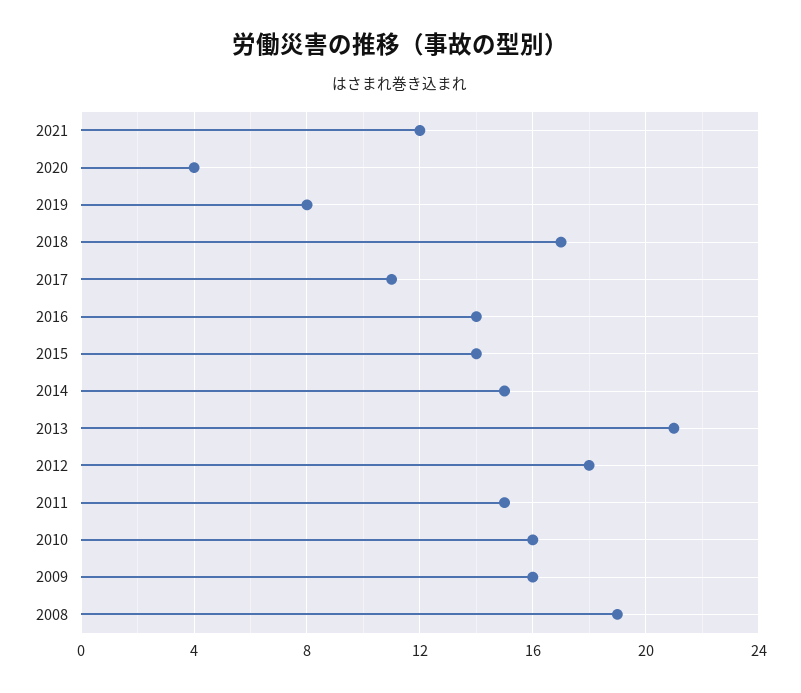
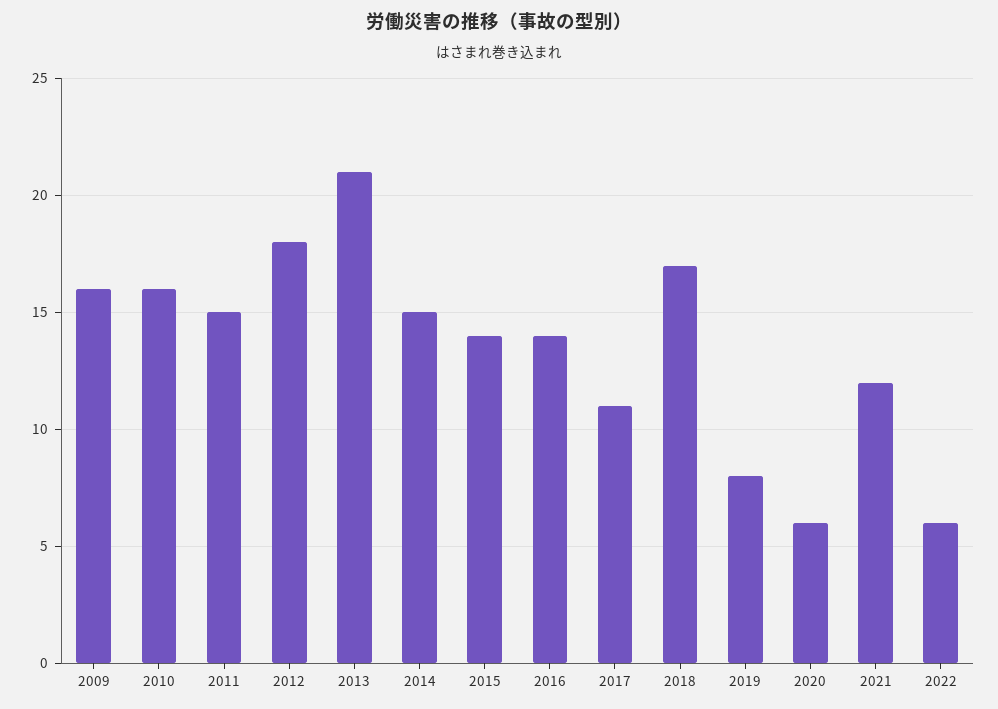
2020: 4 -> 6
2008: 19 -> none
2022: none -> 6

